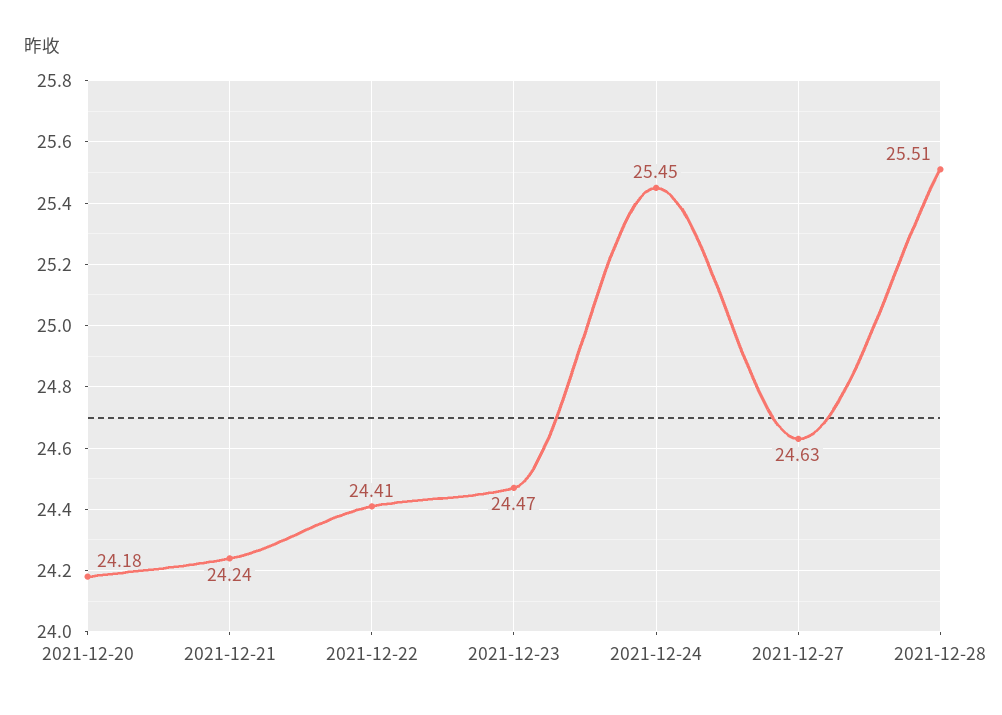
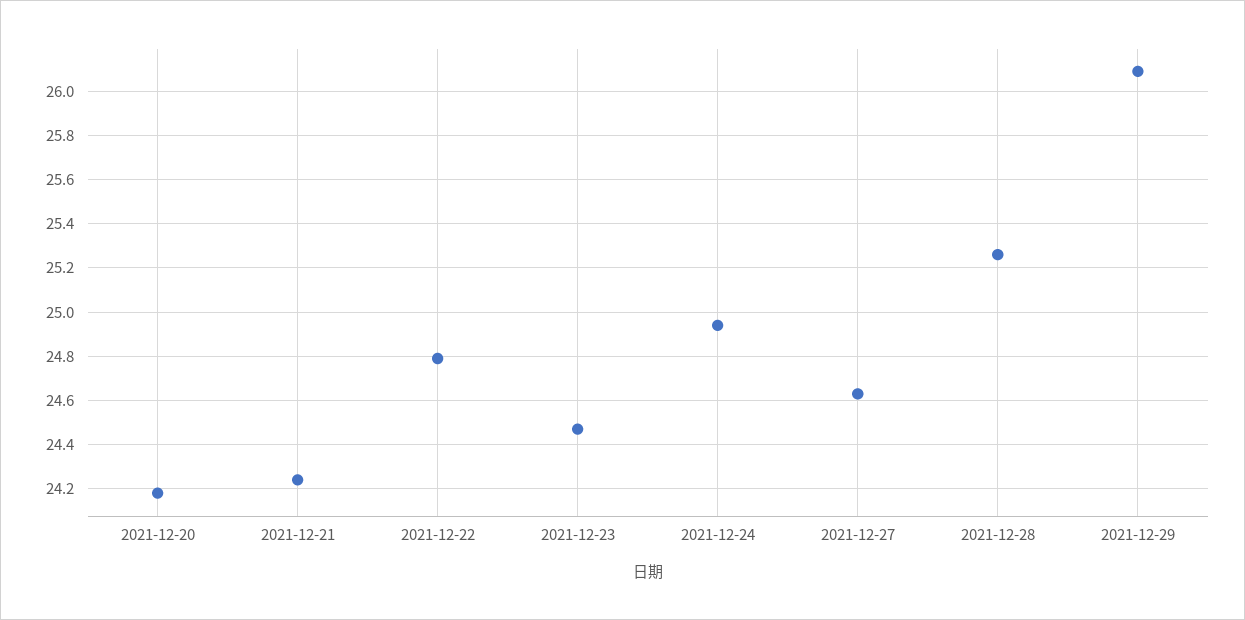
2021-12-22: 24.41 -> 24.8
2021-12-24: 25.45 -> 24.95
2021-12-28: 25.51 -> 25.25
2021-12-29: none -> 26.1

